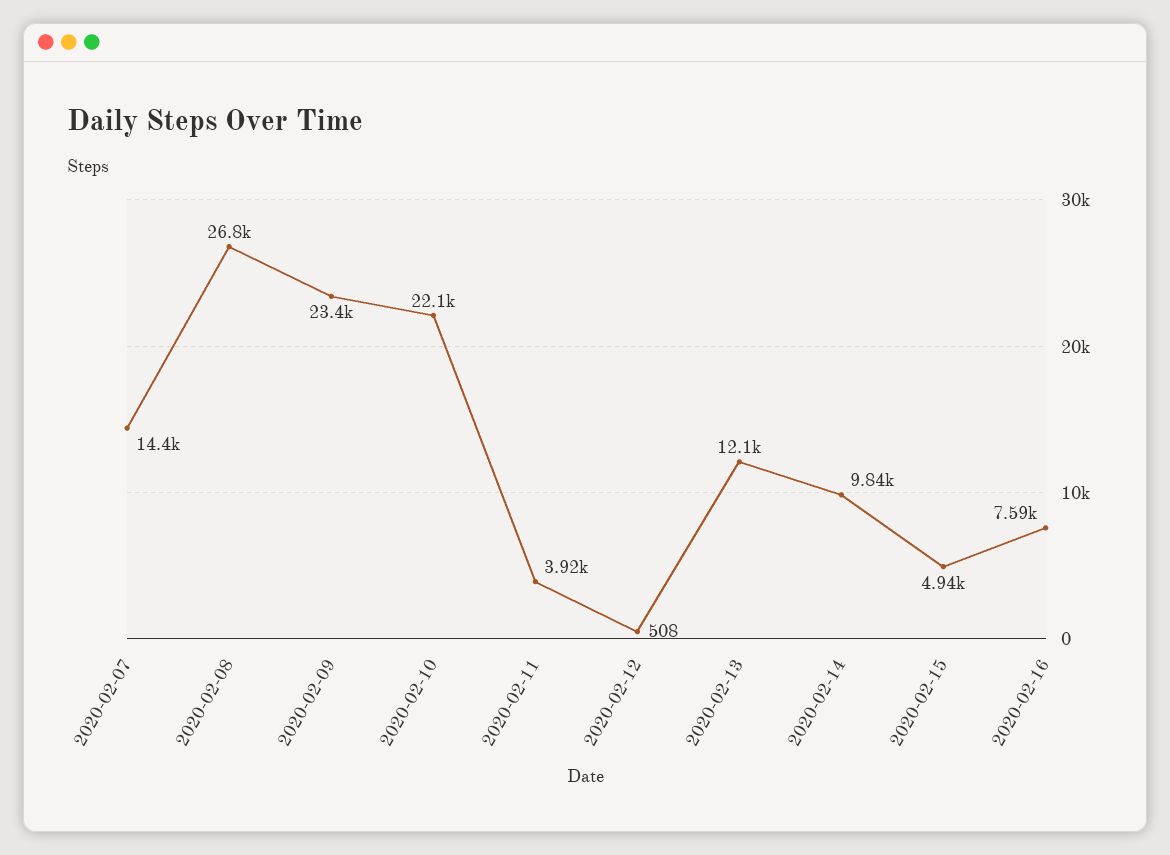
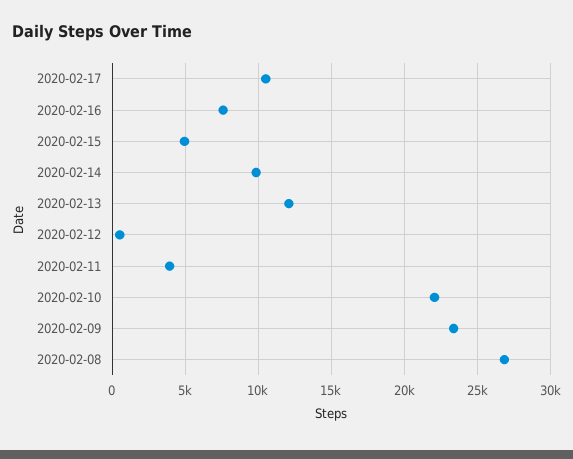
2020-02-07: 14400 -> none
2020-02-17: none -> 10500

